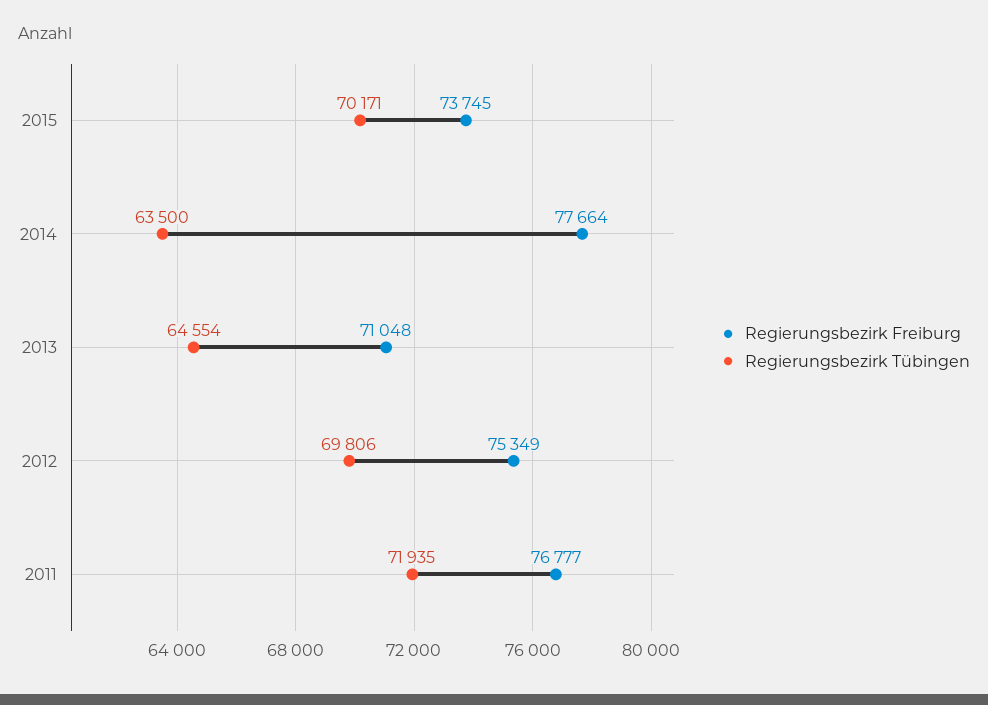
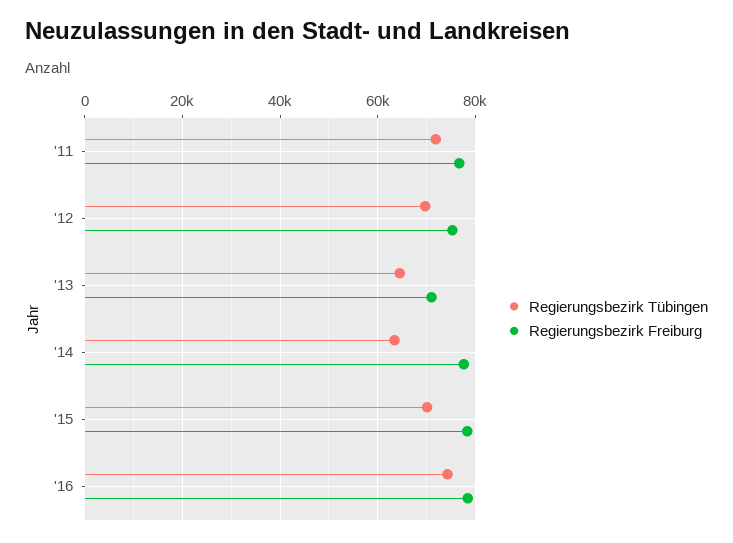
Regierungsbezirk Freiburg, 2015: 73745 -> 78000
Regierungsbezirk Tübingen, '16: none -> 74000
Regierungsbezirk Freiburg, '16: none -> 78000

